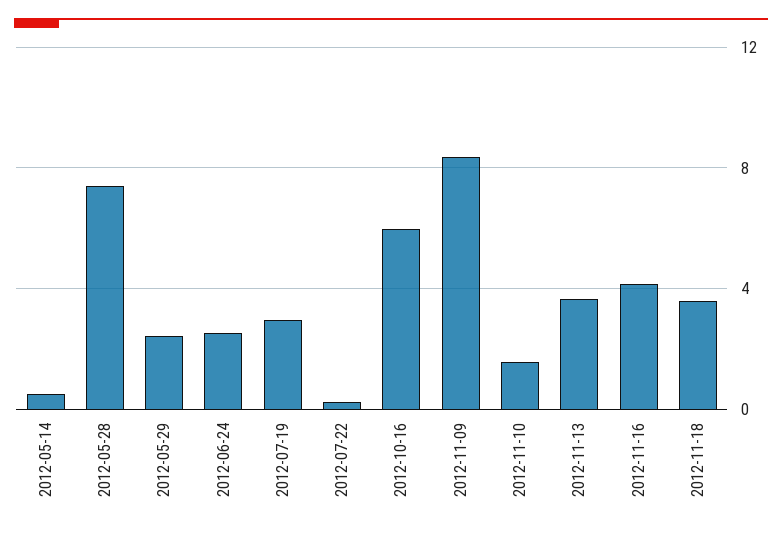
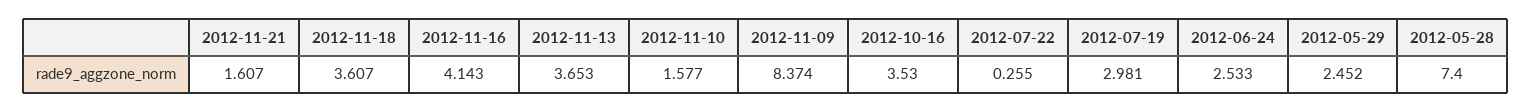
2012-05-14: 0.5 -> none
2012-10-16: 6 -> 3.53
2012-11-21: none -> 1.607

